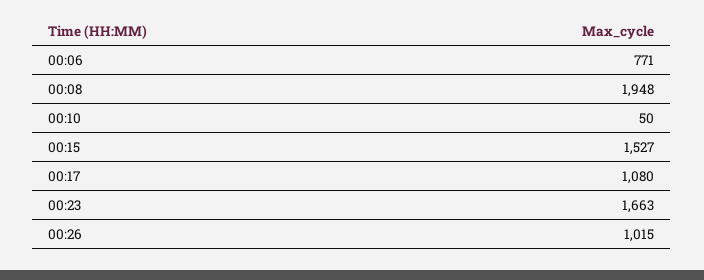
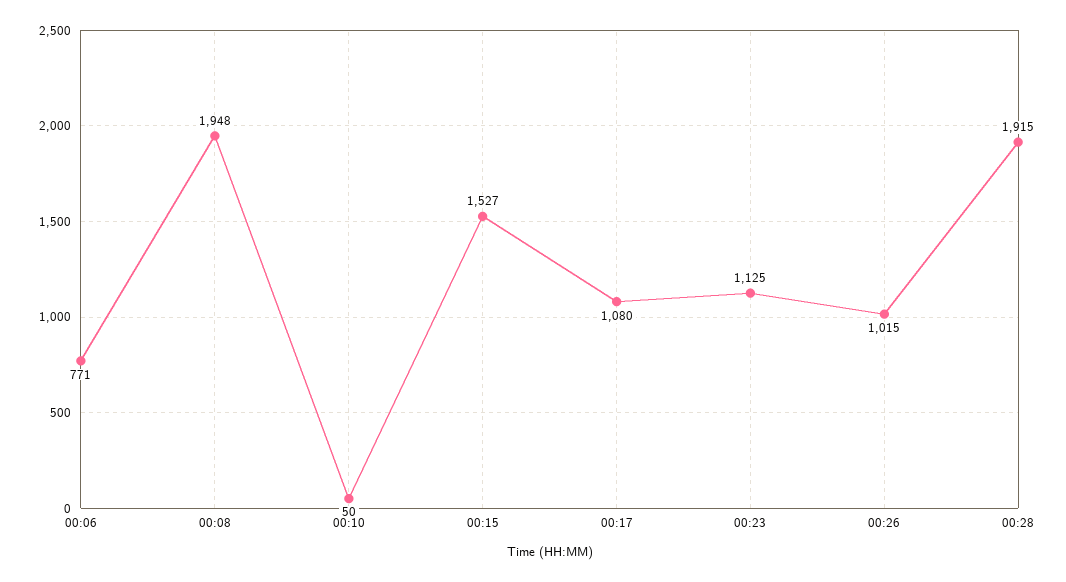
00:23: 1663 -> 1125
00:28: none -> 1915

